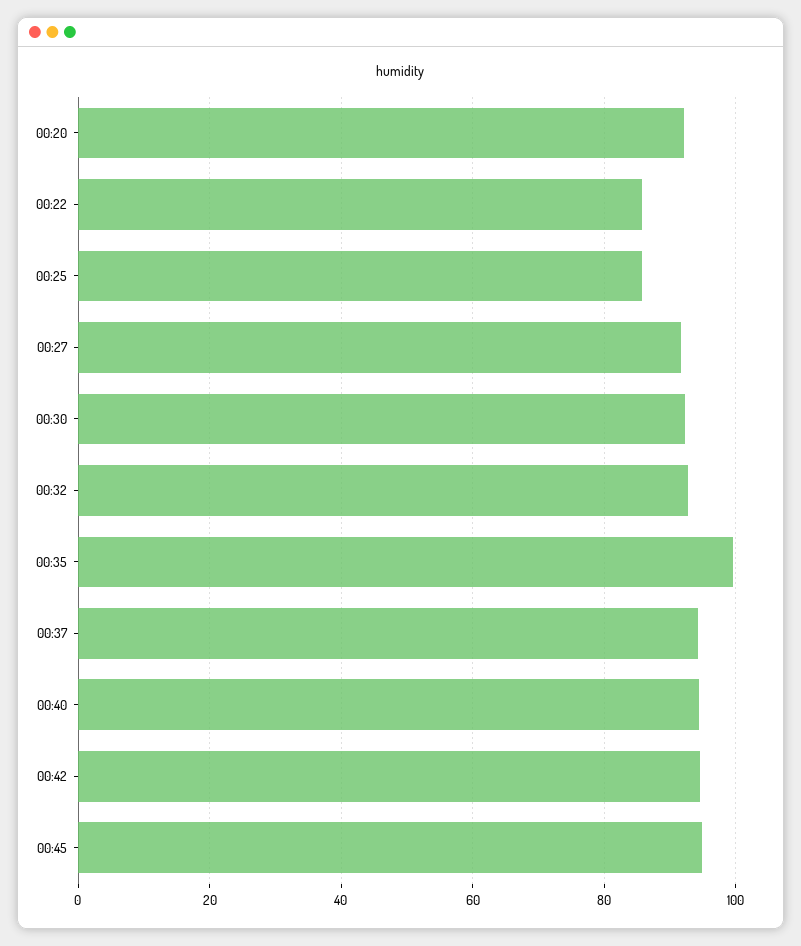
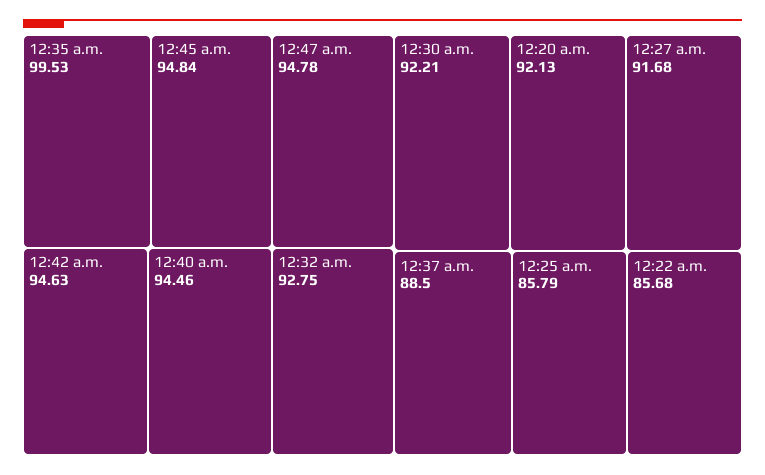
00:37: 94 -> 88.5
12:47 a.m.: none -> 94.78

